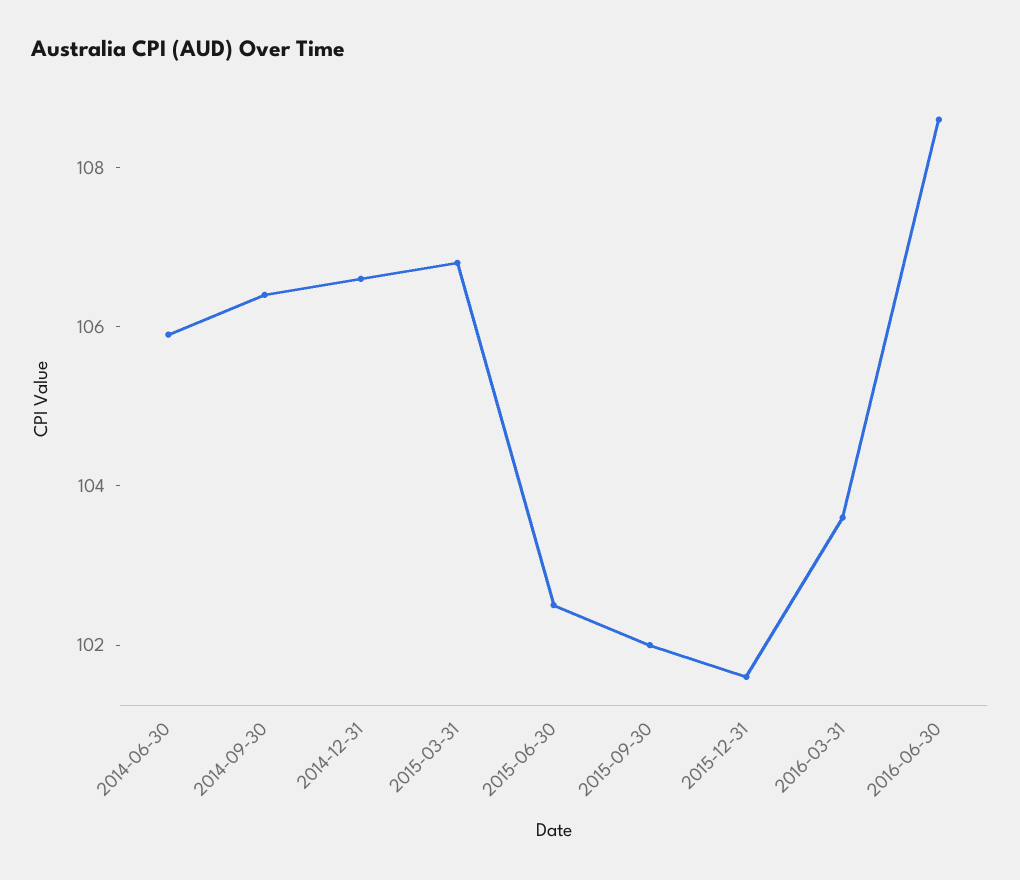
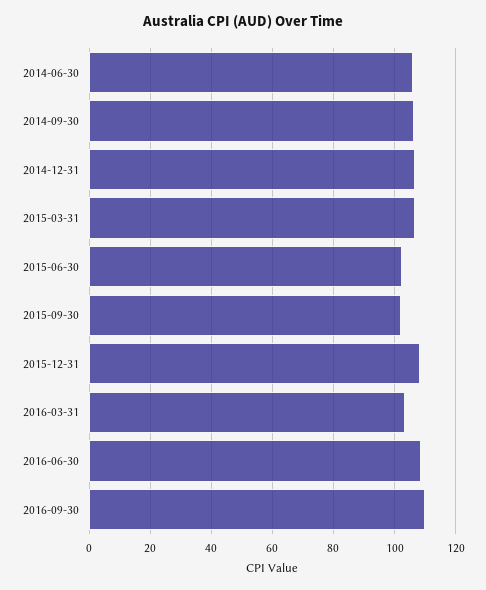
2015-12-31: 101.5 -> 108
2016-09-30: none -> 110

